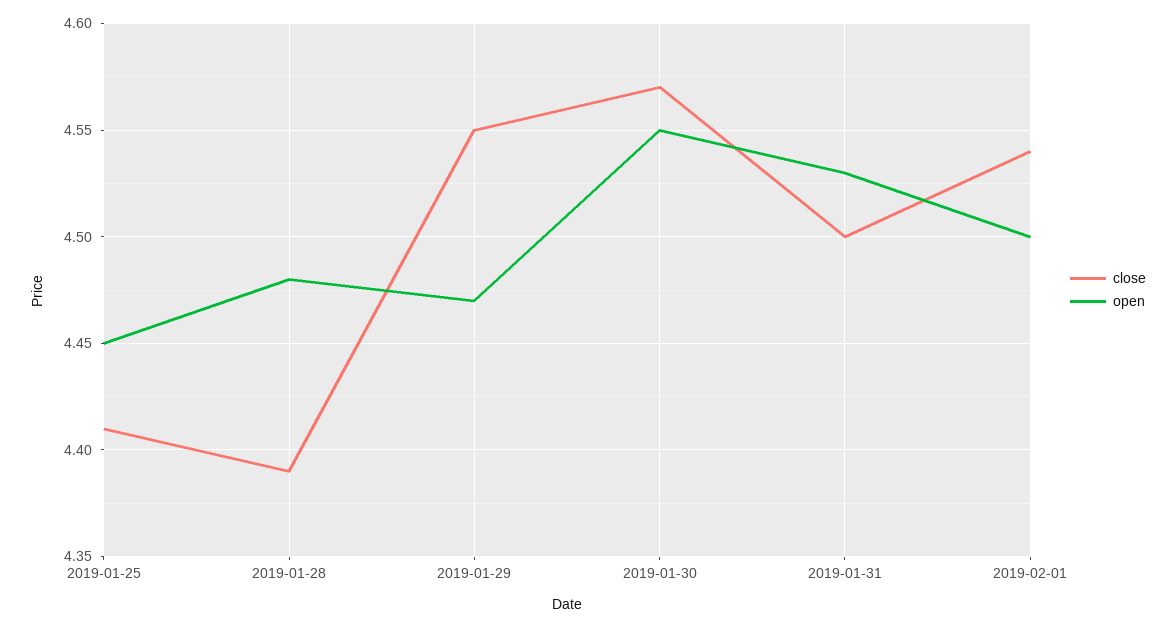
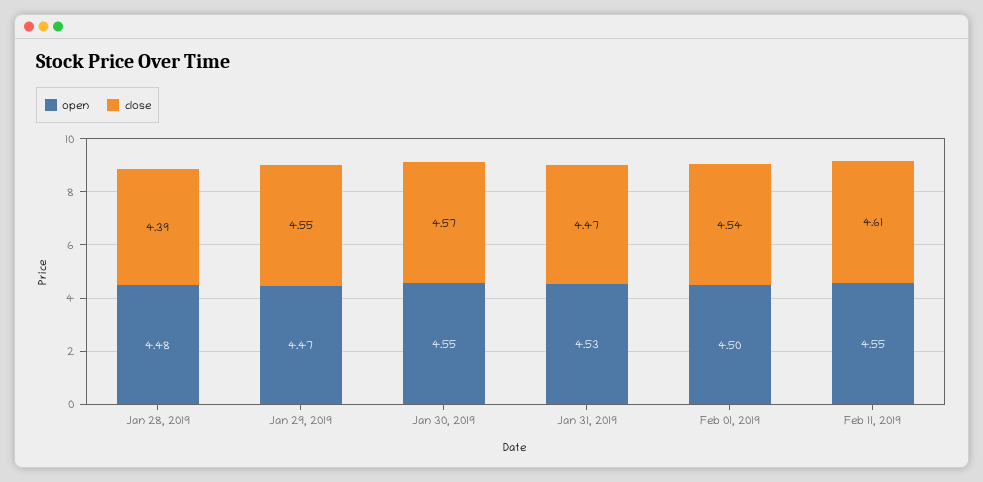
close, 2019-01-25: 4.41 -> none
open, 2019-01-25: 4.45 -> none
close, 2019-01-31: 4.5 -> 4.47
open, Feb 11, 2019: none -> 4.55
close, Feb 11, 2019: none -> 4.61

